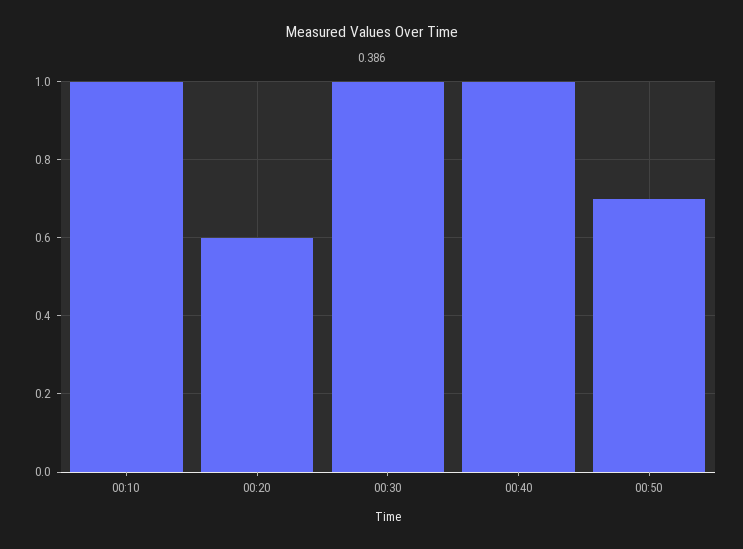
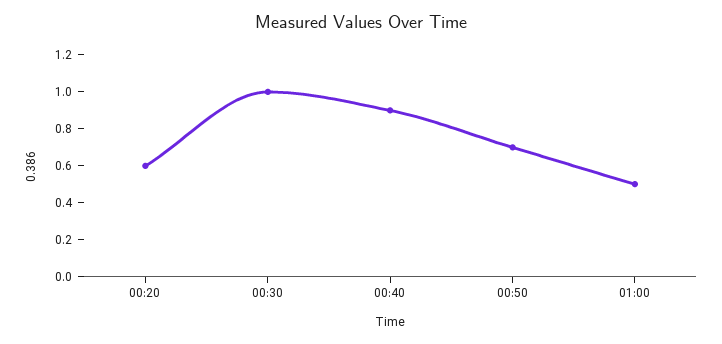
00:10: 1 -> none
00:40: 1 -> 0.9
01:00: none -> 0.5

